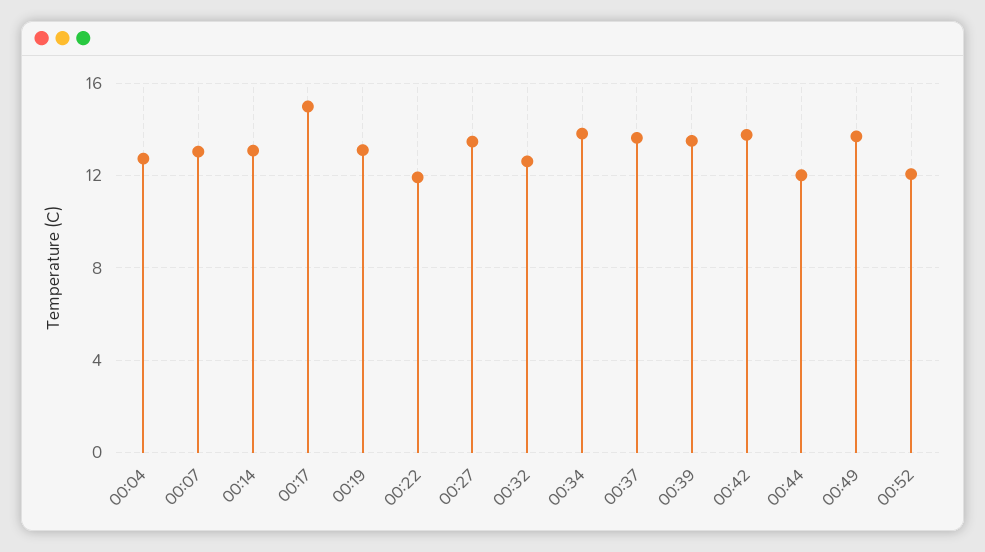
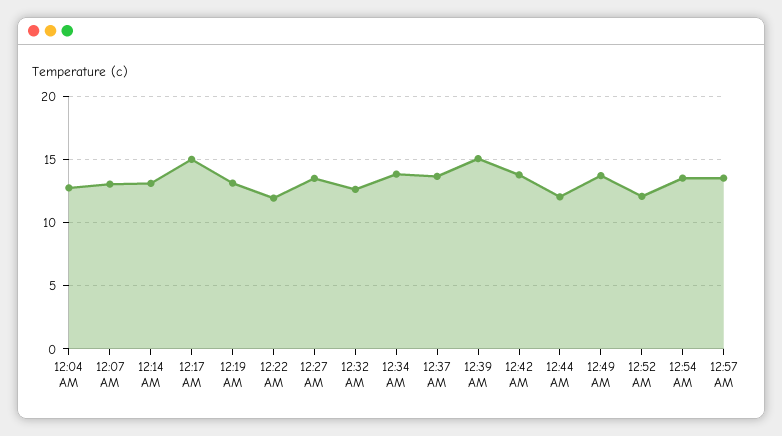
00:39: 13.5 -> 15
12:54 AM: none -> 13.5
12:57 AM: none -> 13.5

